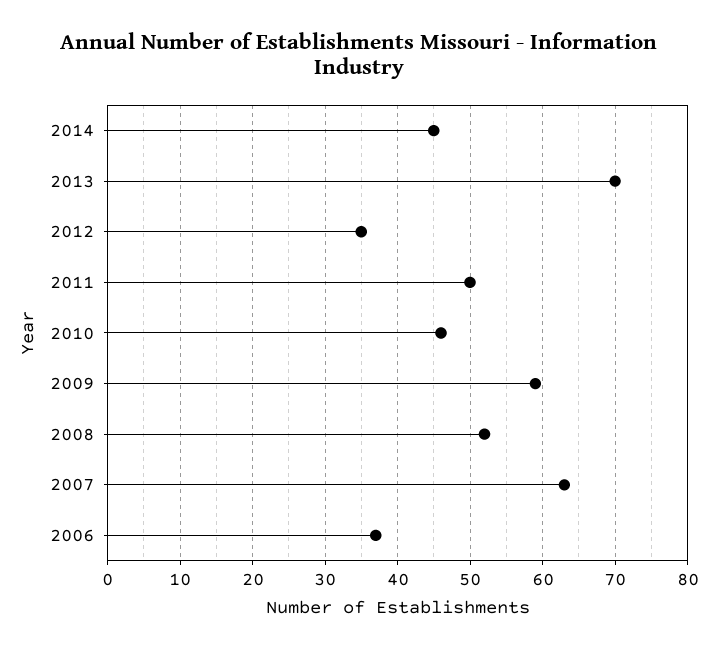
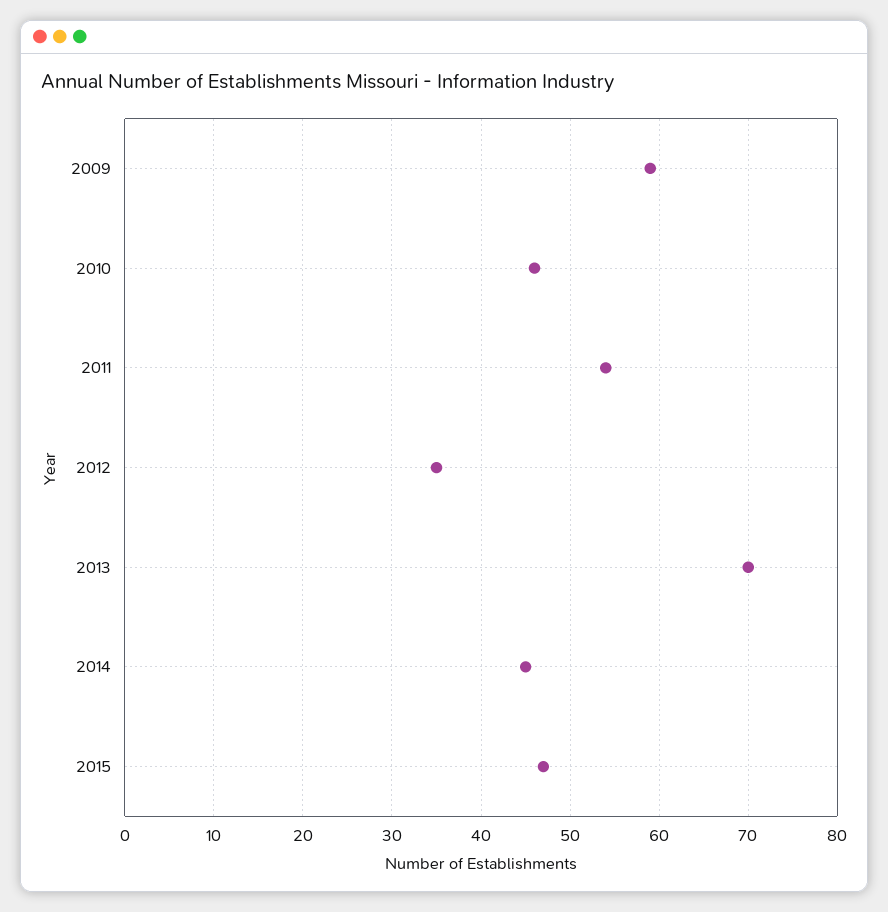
2011: 50 -> 54
2008: 52 -> none
2007: 63 -> none
2006: 37 -> none
2015: none -> 47

